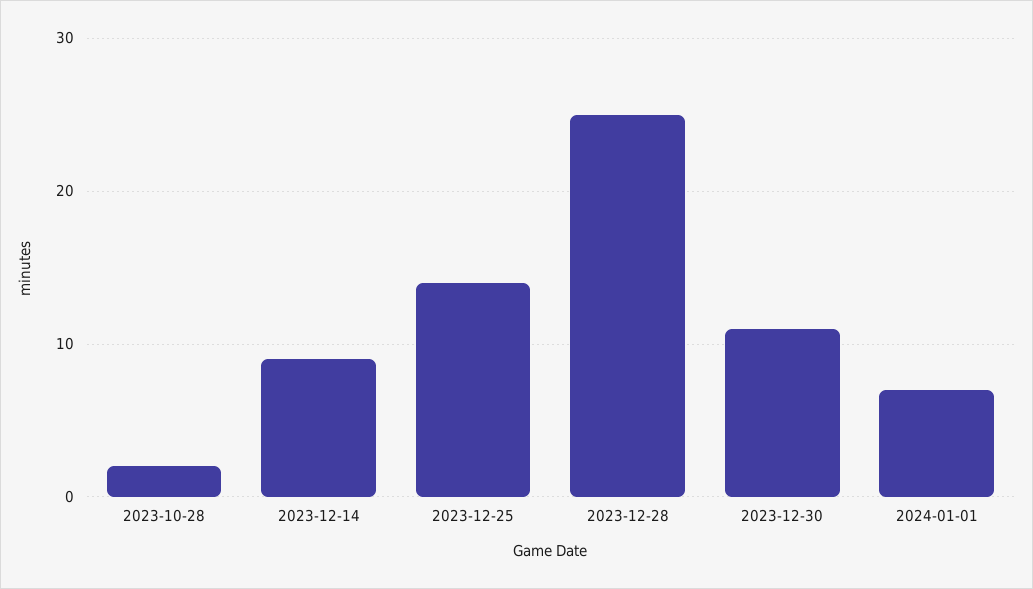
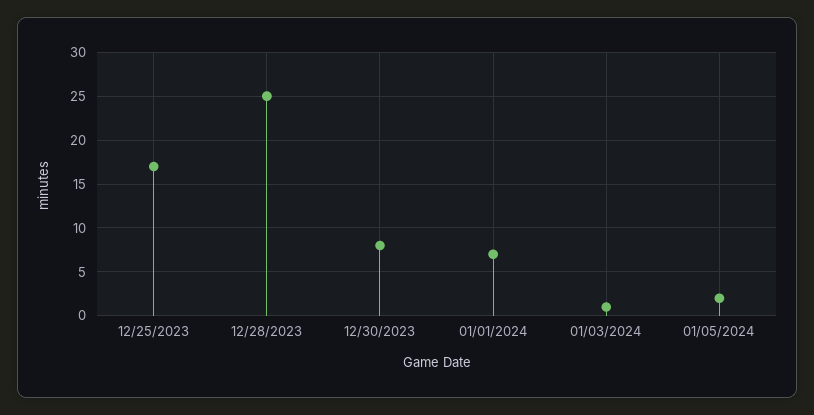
2023-10-28: 2 -> none
2023-12-14: 9 -> none
2023-12-25: 14 -> 17
2023-12-30: 11 -> 8
01/03/2024: none -> 1
01/05/2024: none -> 2

